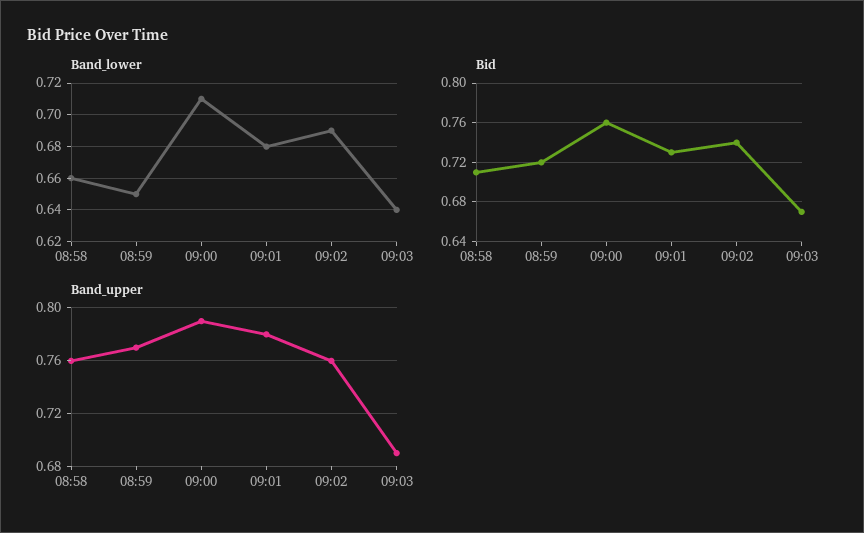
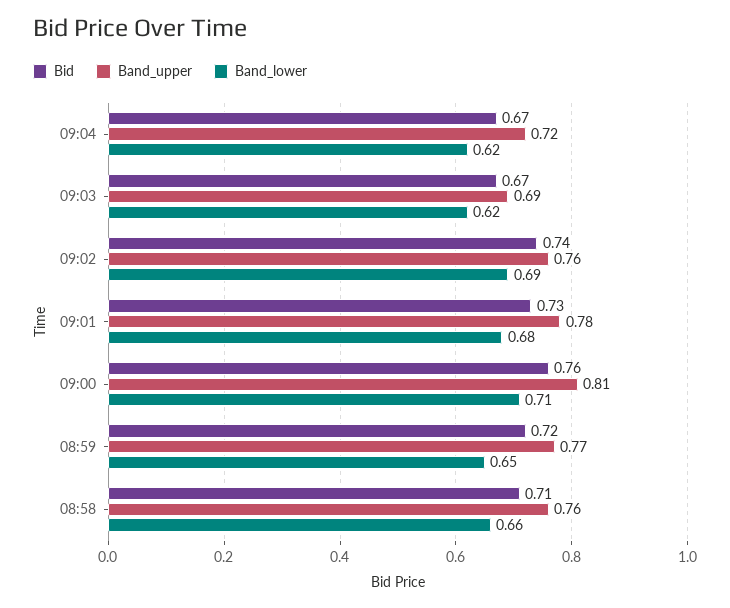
Band_lower, 09:03: 0.64 -> 0.62
Band_upper, 09:00: 0.79 -> 0.81
Bid, 09:04: none -> 0.67
Band_upper, 09:04: none -> 0.72
Band_lower, 09:04: none -> 0.62

